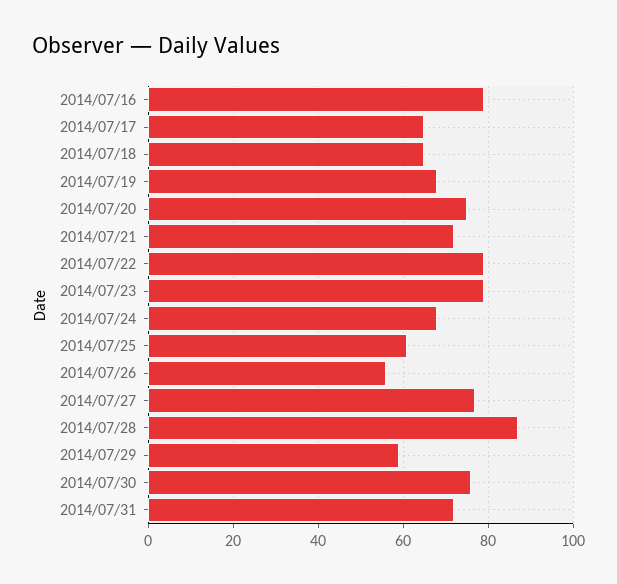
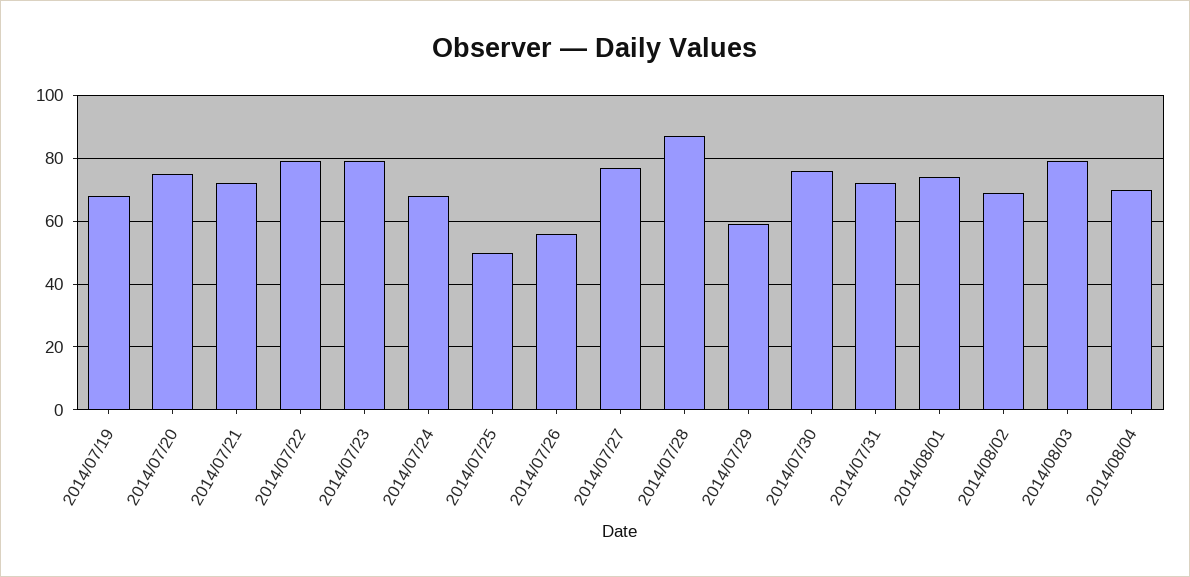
2014/07/16: 80 -> none
2014/07/17: 65 -> none
2014/07/18: 65 -> none
2014/07/25: 60 -> 50
2014/08/01: none -> 75
2014/08/02: none -> 70
2014/08/03: none -> 80
2014/08/04: none -> 70

